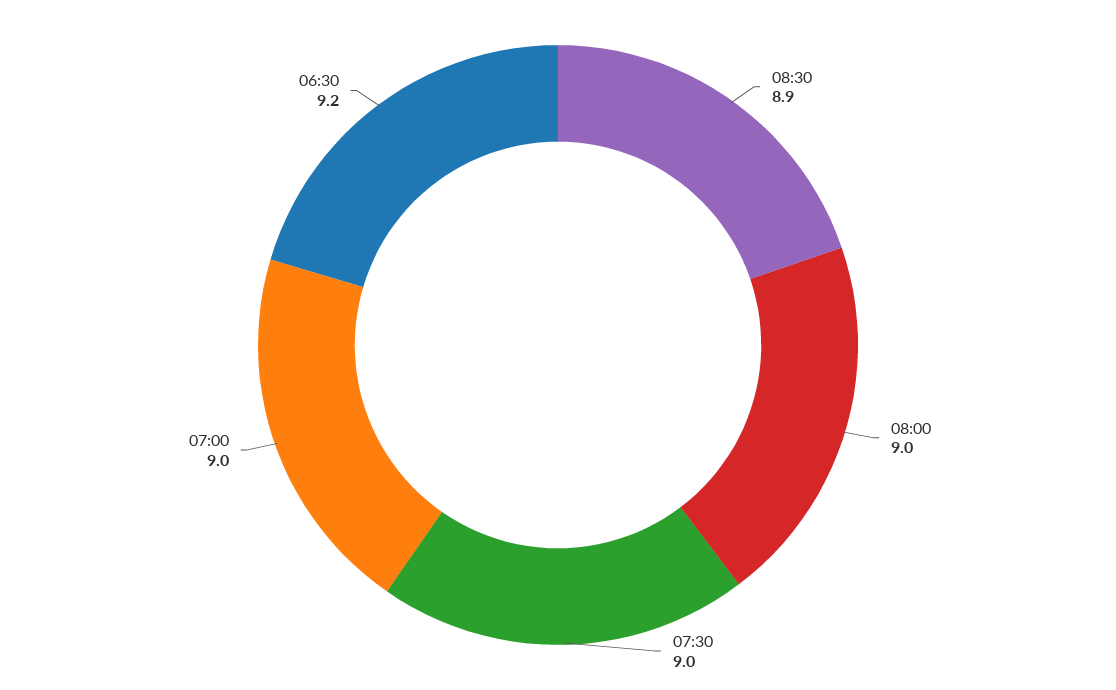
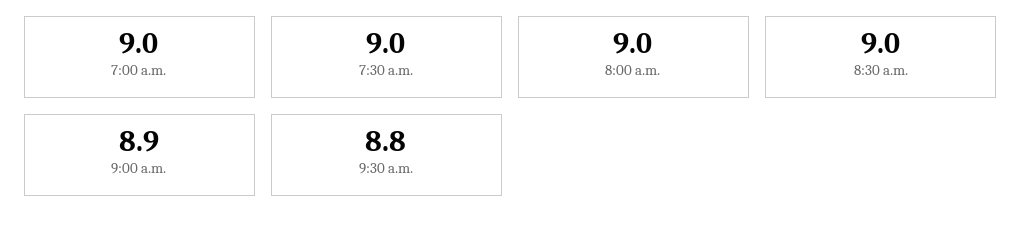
08:30: 8.9 -> 9
06:30: 9.2 -> none
9:00 a.m.: none -> 8.9
9:30 a.m.: none -> 8.8

